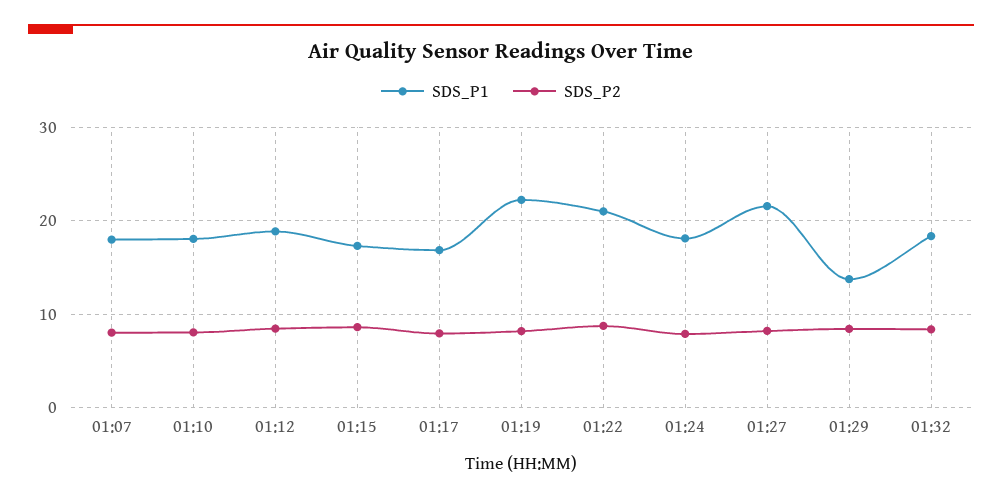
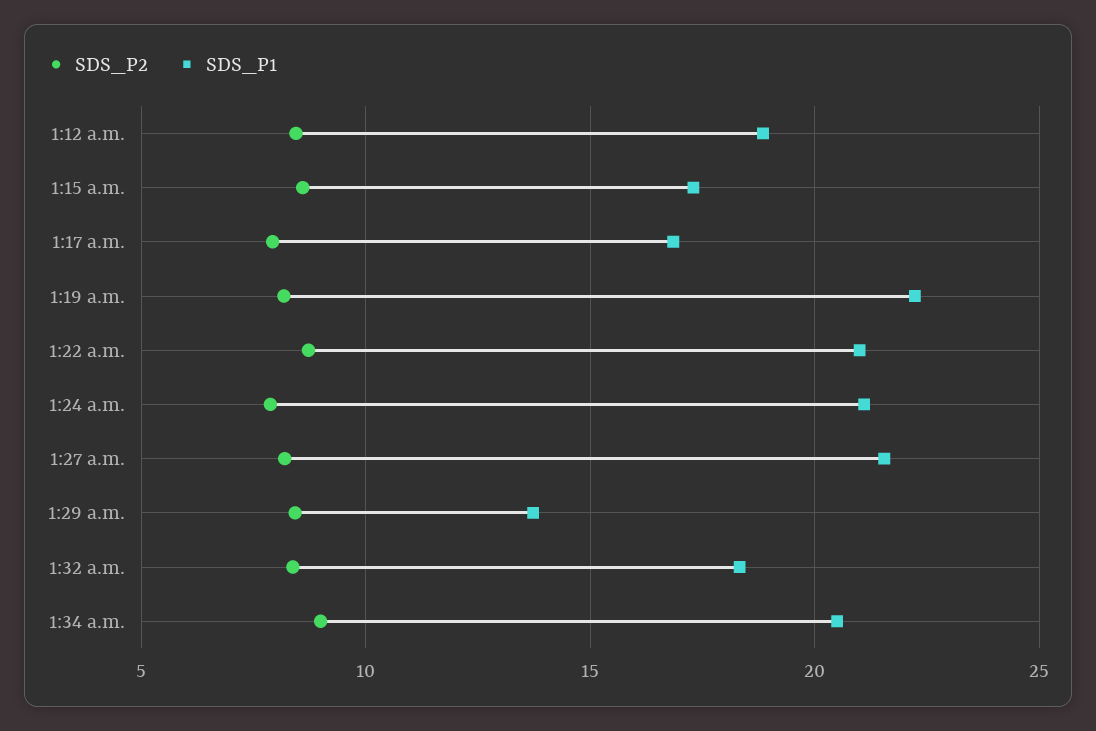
SDS_P1, 01:07: 18 -> none
SDS_P2, 01:07: 8 -> none
SDS_P1, 01:10: 18 -> none
SDS_P2, 01:10: 8 -> none
SDS_P1, 01:24: 18 -> 21
SDS_P2, 1:34 a.m.: none -> 9
SDS_P1, 1:34 a.m.: none -> 20.5

